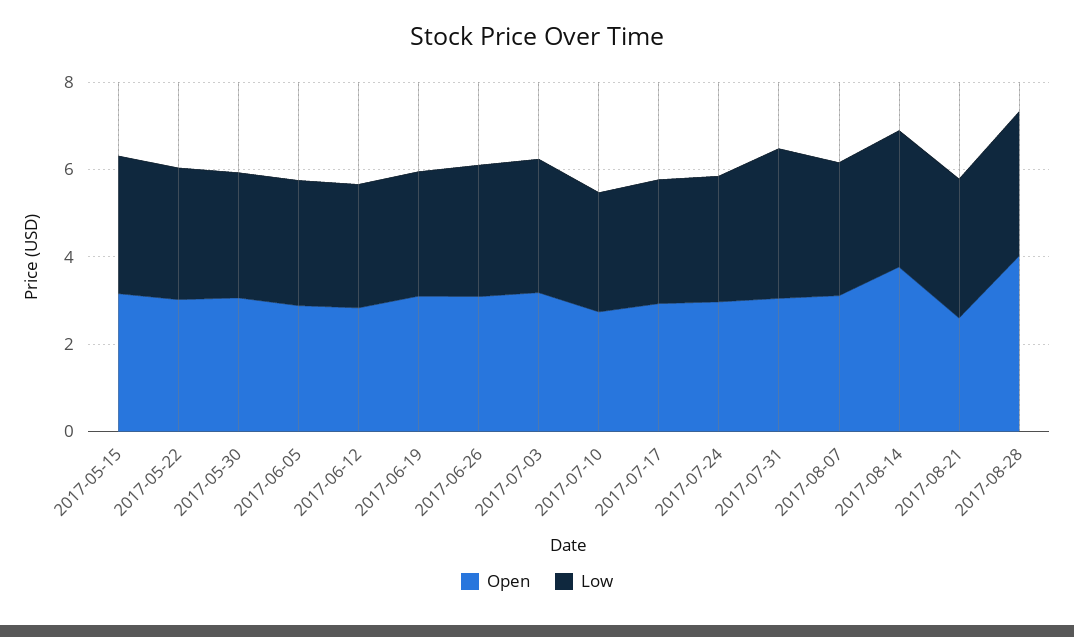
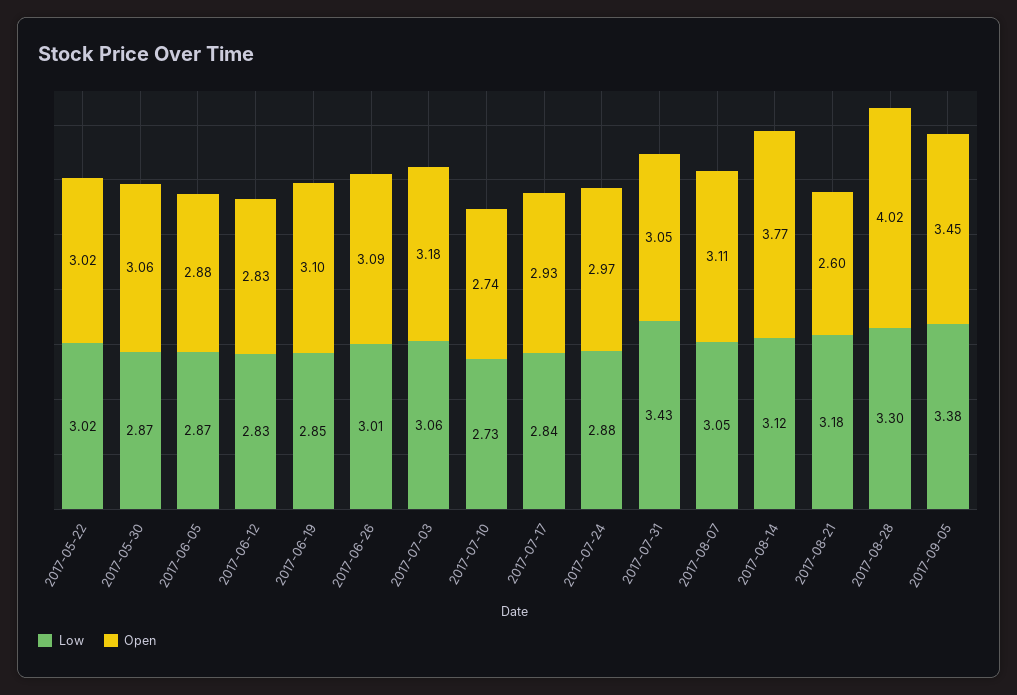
Open, 2017-05-15: 3 -> none
Low, 2017-05-15: 3 -> none
Low, 2017-09-05: none -> 3.38
Open, 2017-09-05: none -> 3.45

